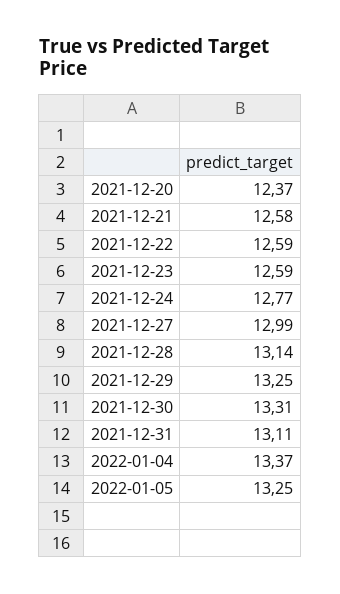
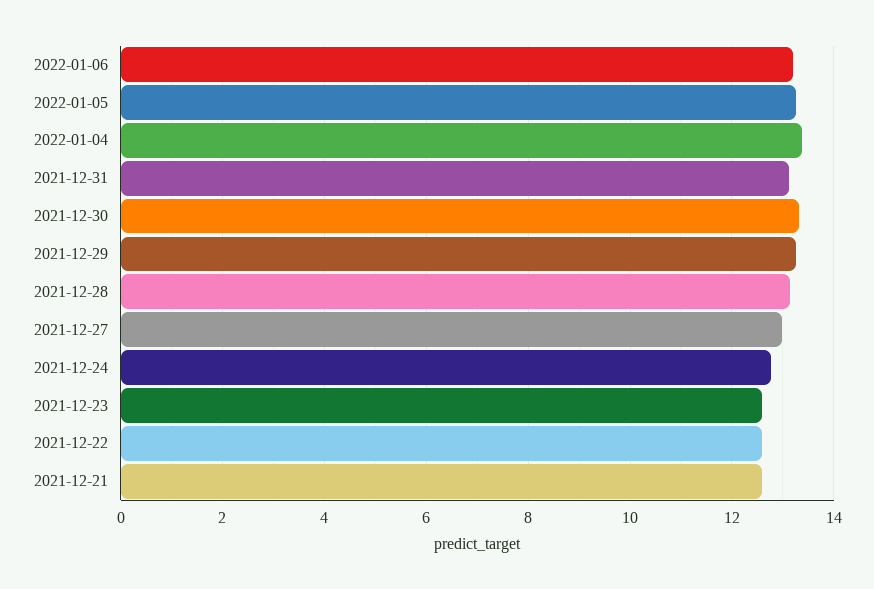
2021-12-20: 12.37 -> none
2022-01-06: none -> 13.2

